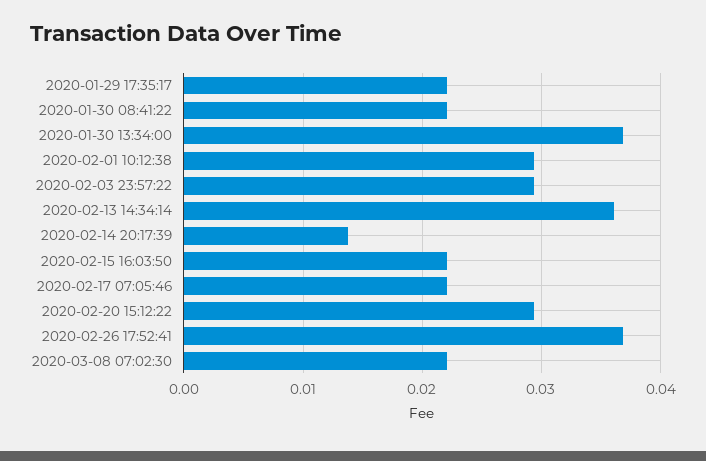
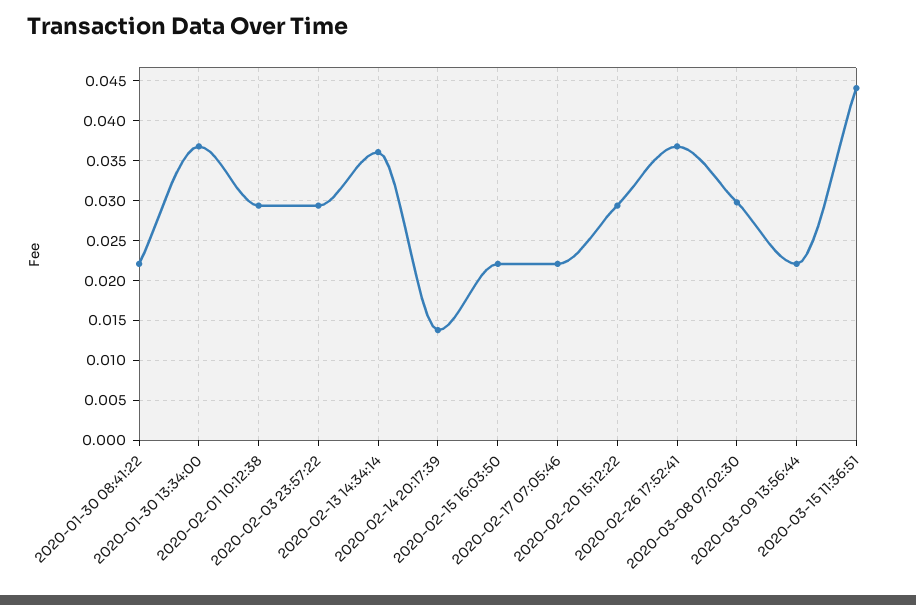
2020-01-29 17:35:17: 0.022 -> none
2020-03-08 07:02:30: 0.022 -> 0.03
2020-03-09 13:56:44: none -> 0.022
2020-03-15 11:36:51: none -> 0.044

